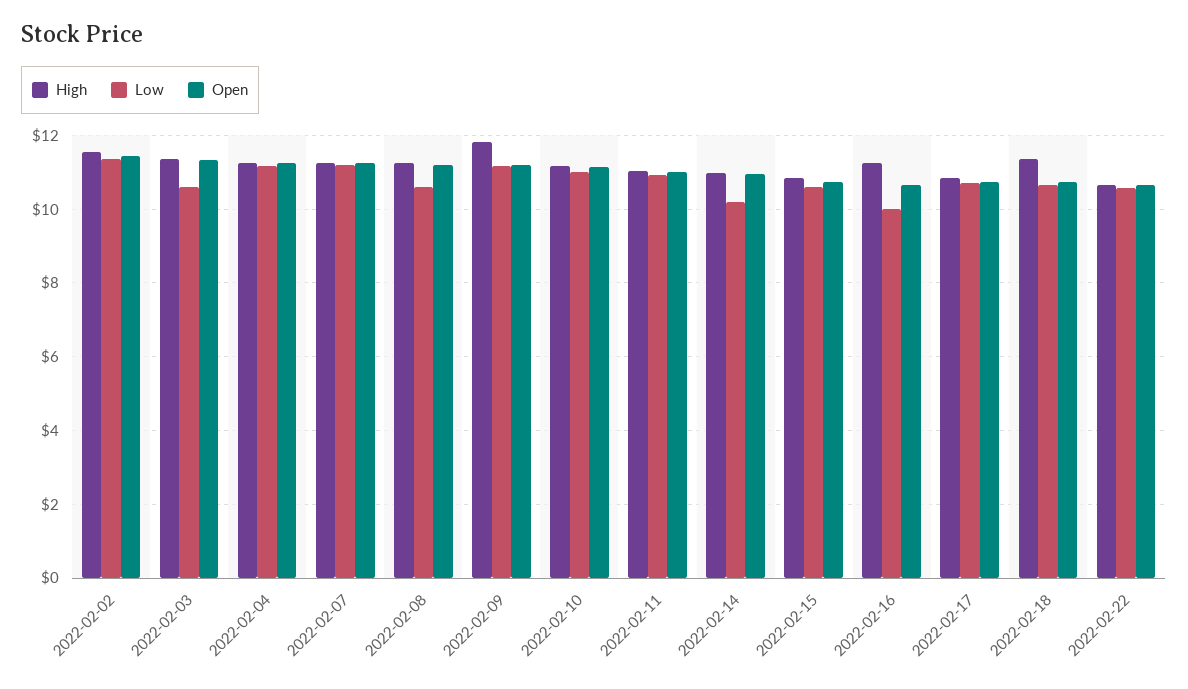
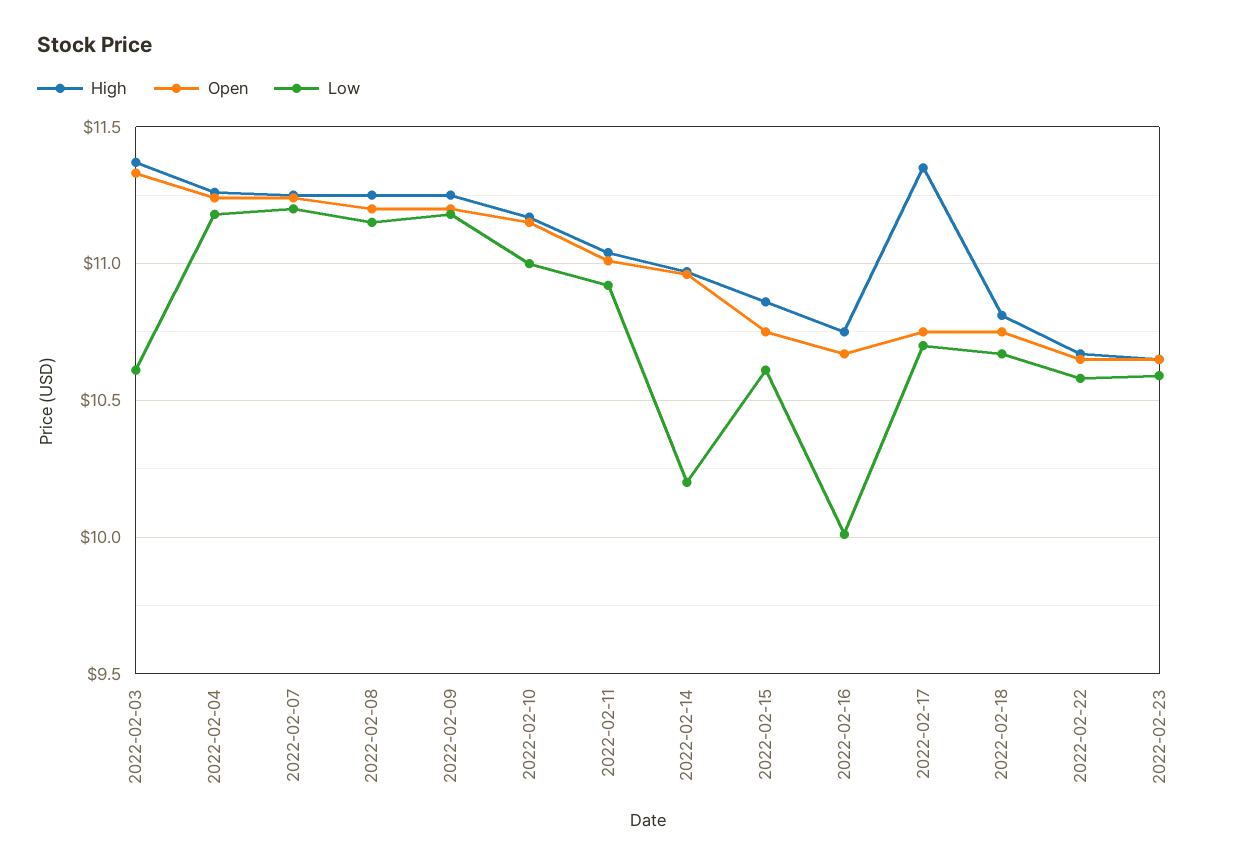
High, 2022-02-02: 11.6 -> none
Low, 2022-02-02: 11.4 -> none
Open, 2022-02-02: 11.4 -> none
Low, 2022-02-08: 10.6 -> 11.15
High, 2022-02-09: 11.8 -> 11.25
High, 2022-02-16: 11.2 -> 10.75
High, 2022-02-17: 10.8 -> 11.35
High, 2022-02-18: 11.4 -> 10.8
High, 2022-02-23: none -> 10.65
Open, 2022-02-23: none -> 10.65
Low, 2022-02-23: none -> 10.6

